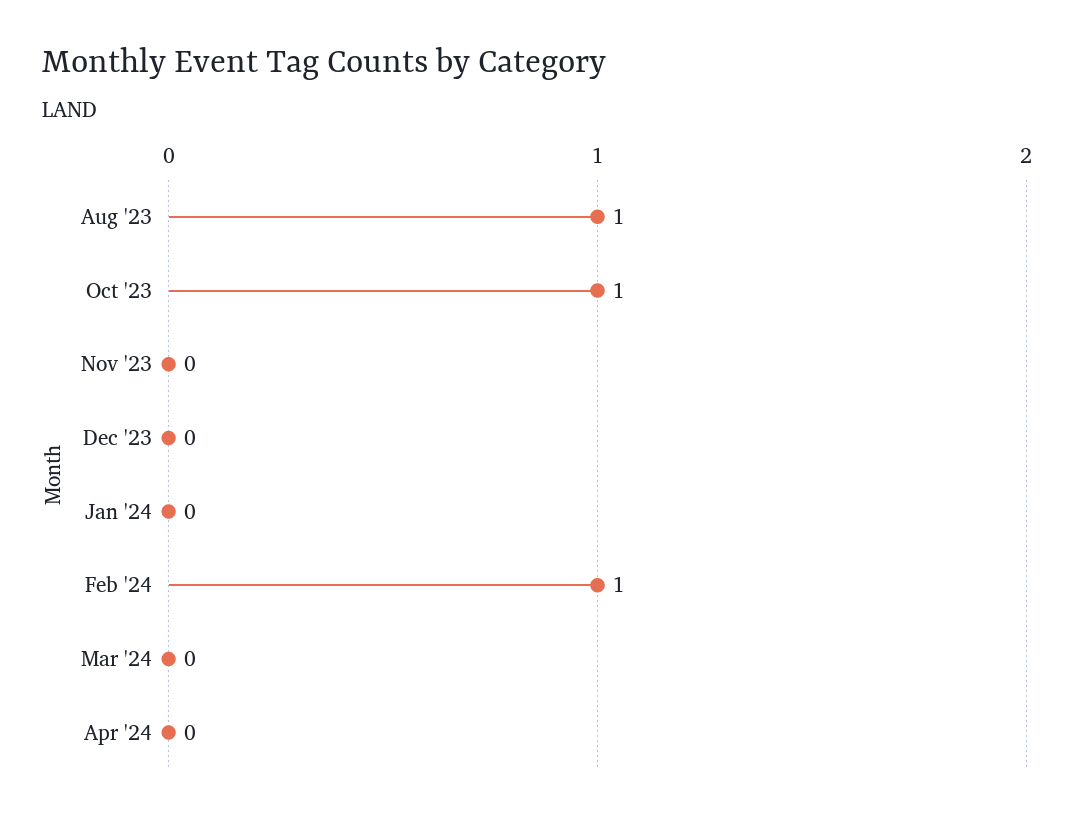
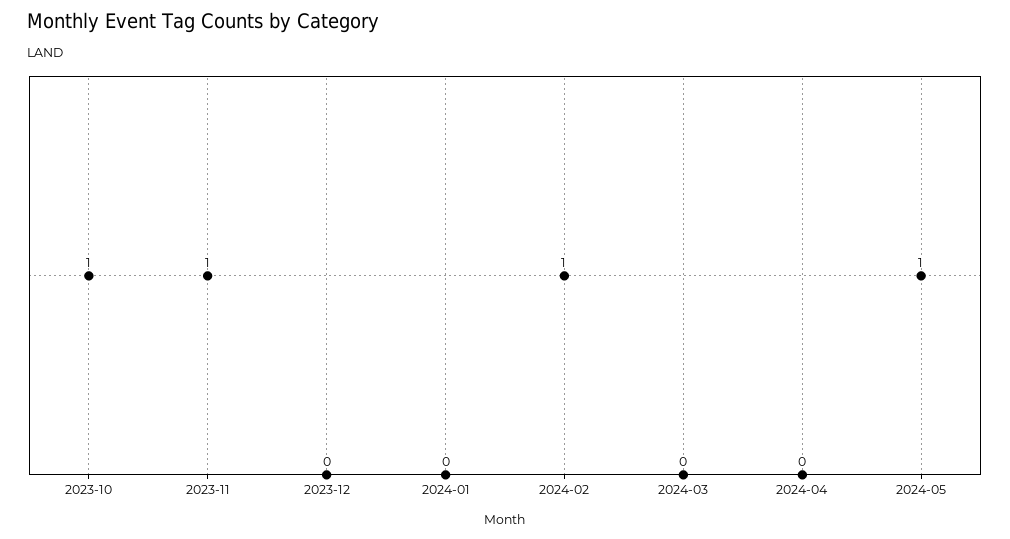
Aug '23: 1 -> none
Nov '23: 0 -> 1
2024-05: none -> 1

